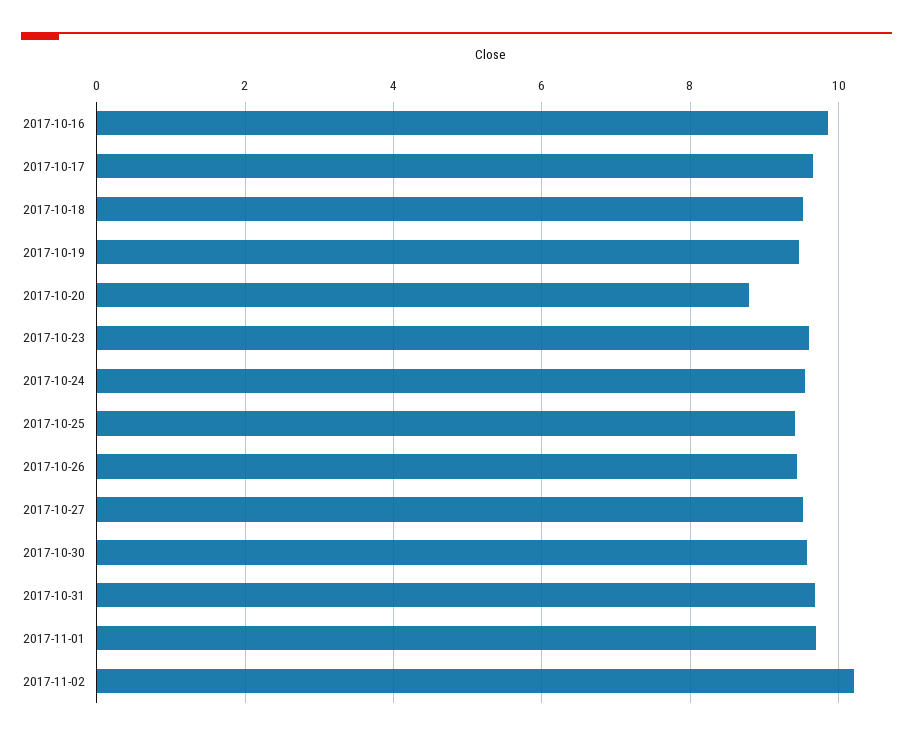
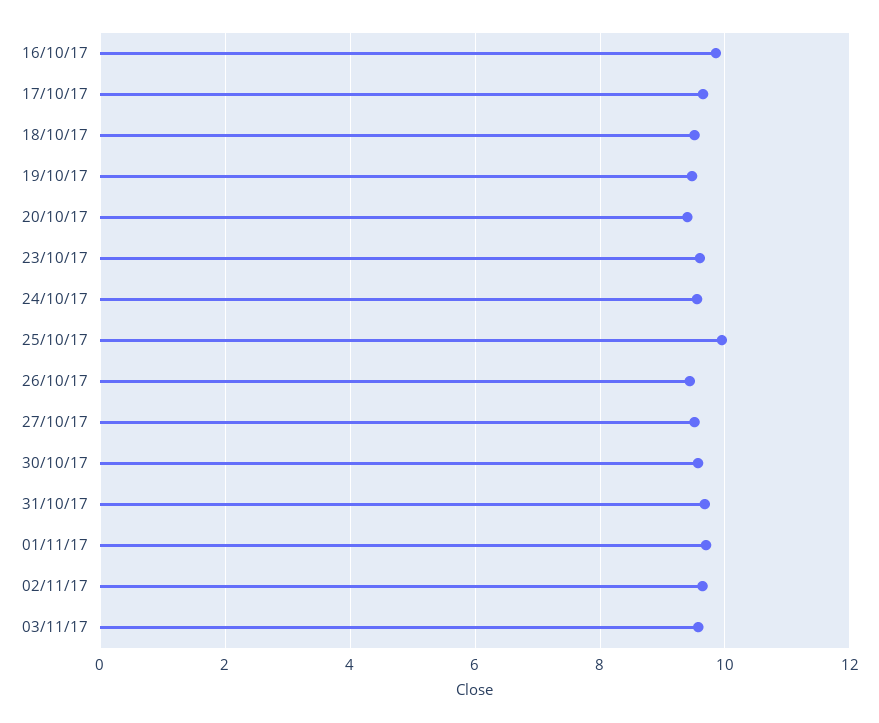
2017-10-20: 8.8 -> 9.4
2017-10-25: 9.4 -> 10
2017-11-02: 10.2 -> 9.6
03/11/17: none -> 9.6

